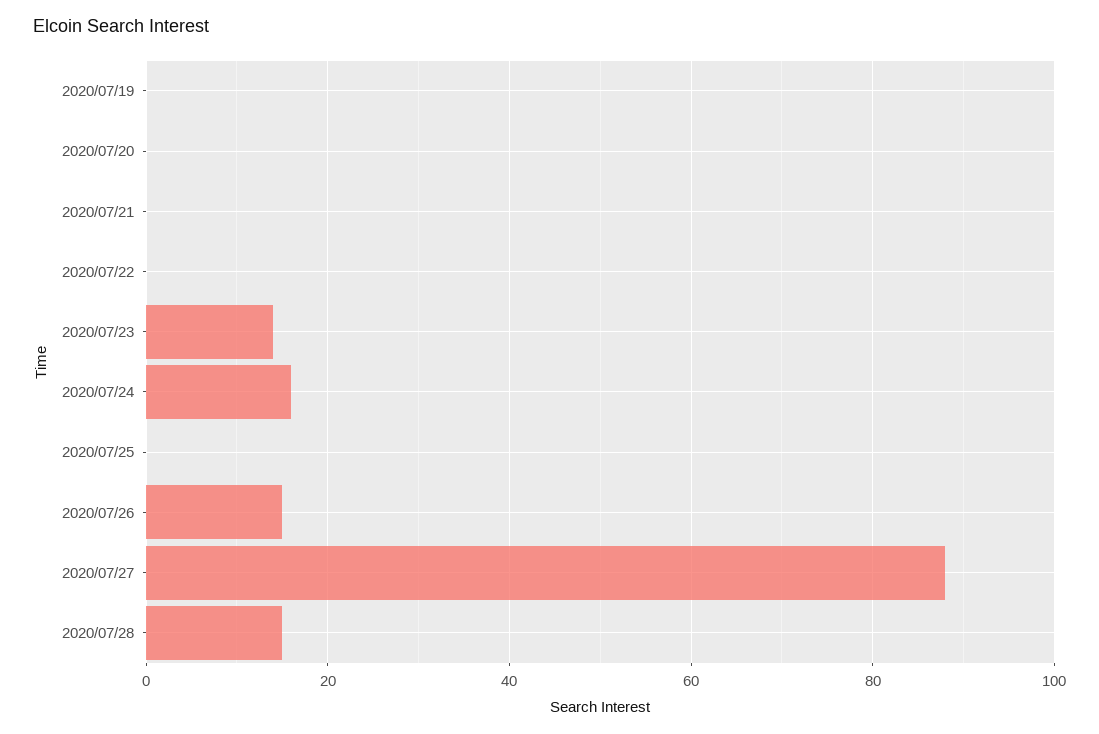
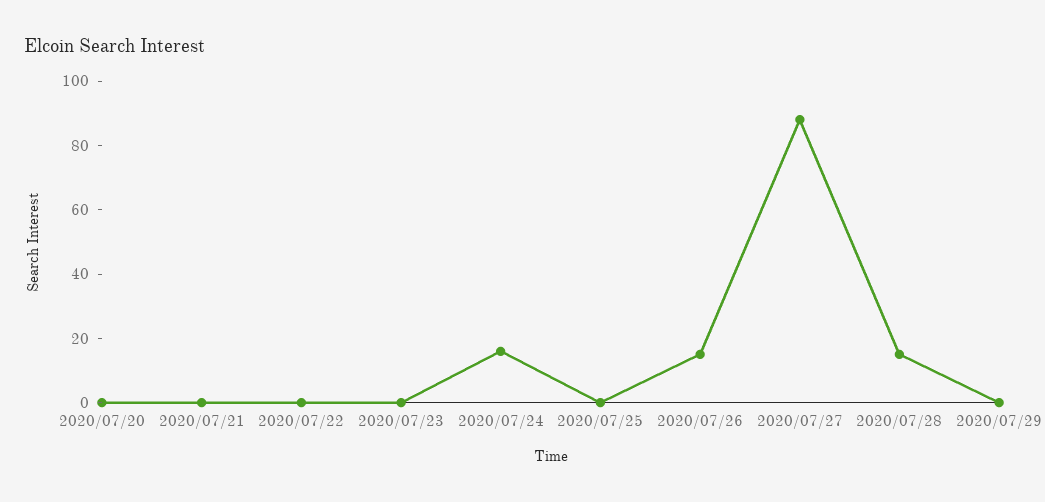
2020/07/19: 0 -> none
2020/07/23: 15 -> 0
2020/07/29: none -> 0

